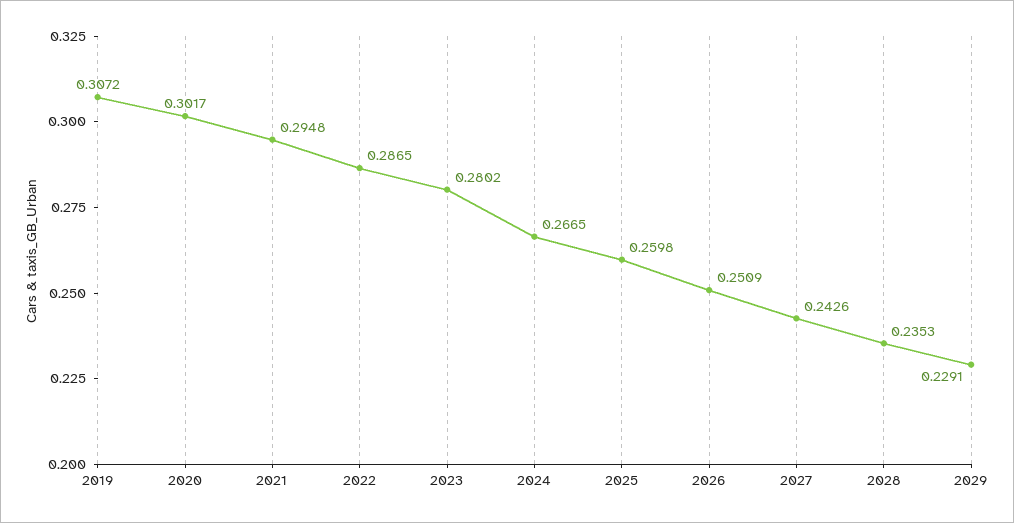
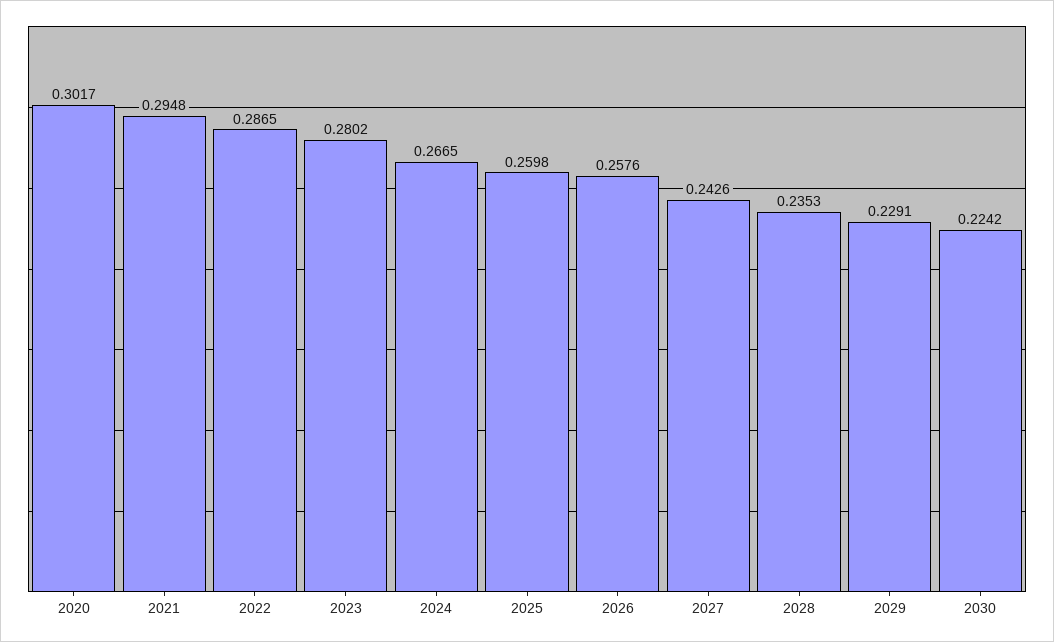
2019: 0.3072 -> none
2026: 0.2509 -> 0.2576
2030: none -> 0.2242

